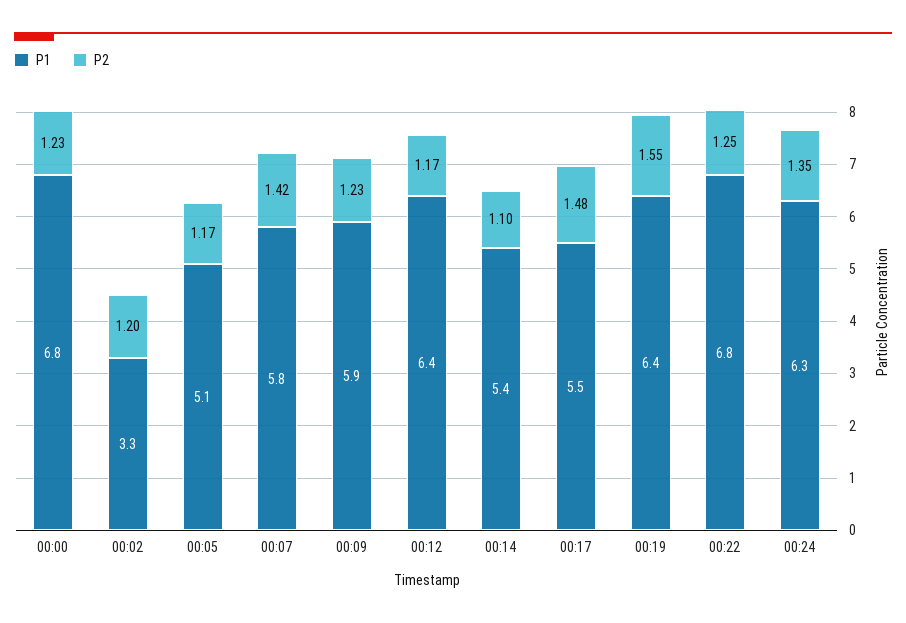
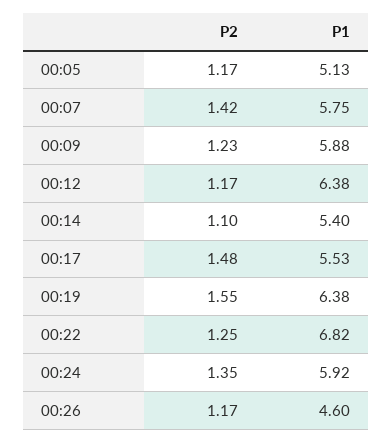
P1, 00:00: 6.8 -> none
P2, 00:00: 1.23 -> none
P1, 00:02: 3.3 -> none
P2, 00:02: 1.2 -> none
P1, 00:24: 6.3 -> 5.92
P2, 00:26: none -> 1.17
P1, 00:26: none -> 4.6

